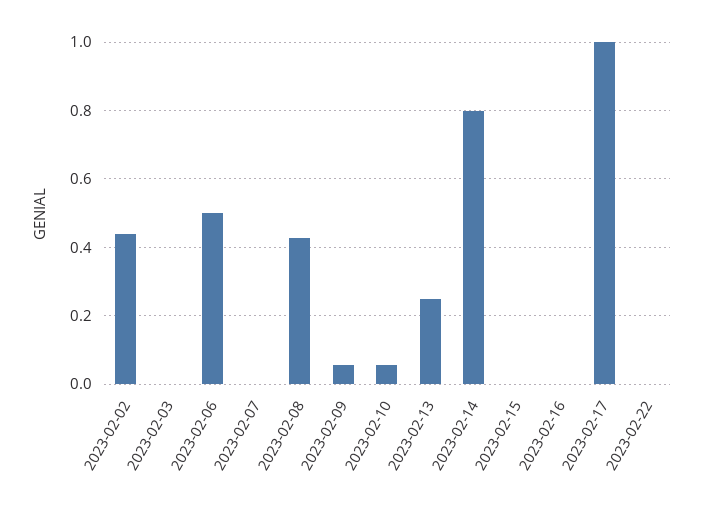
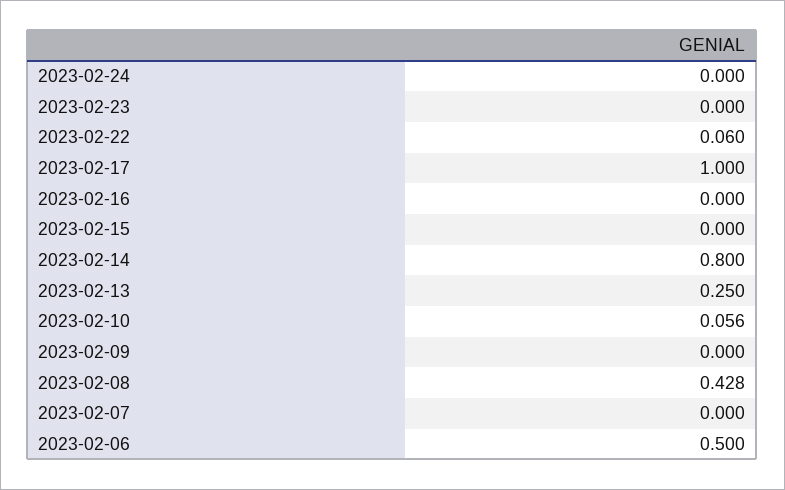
2023-02-02: 0.44 -> none
2023-02-03: 0 -> none
2023-02-09: 0.06 -> 0
2023-02-22: 0 -> 0.06
2023-02-24: none -> 0
2023-02-23: none -> 0

